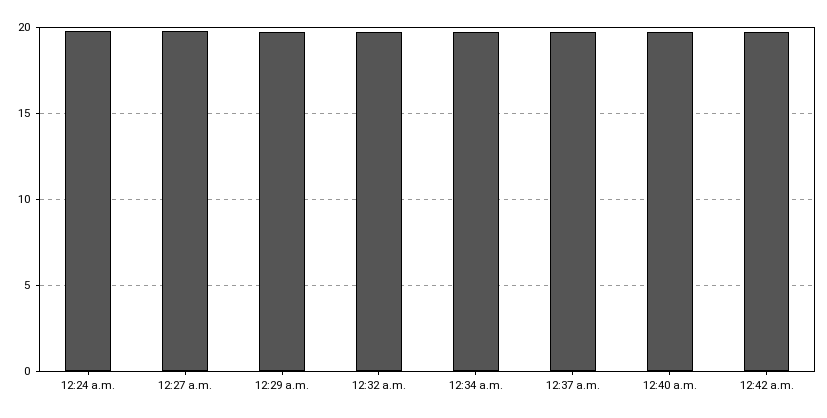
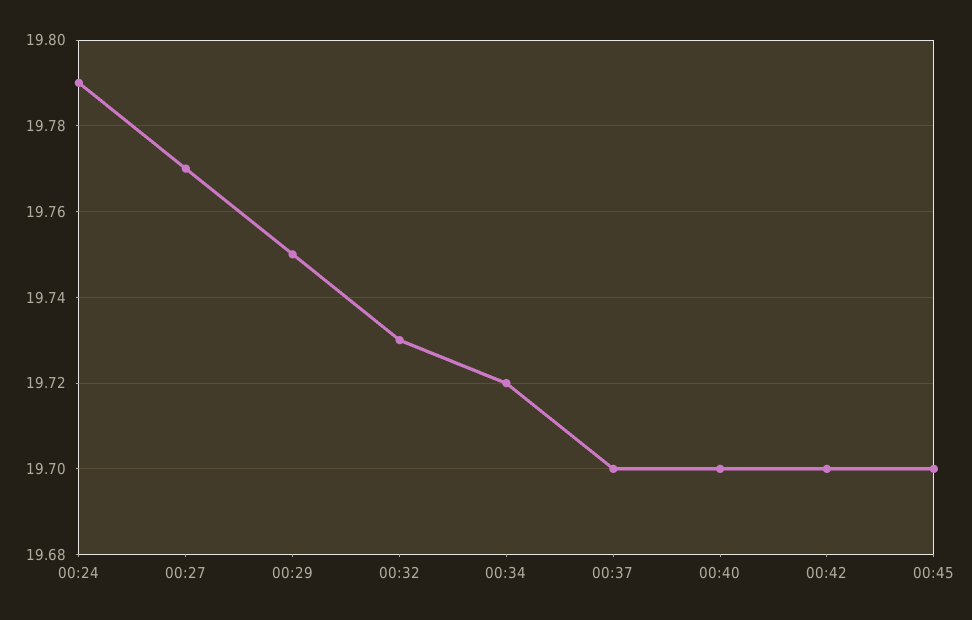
00:45: none -> 19.7

